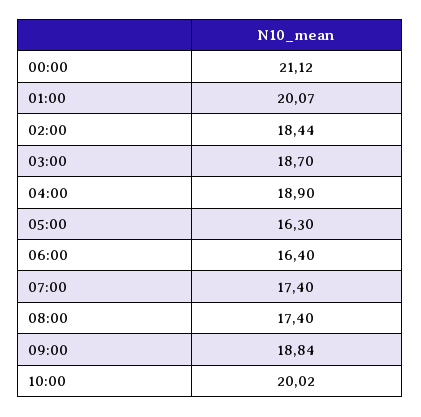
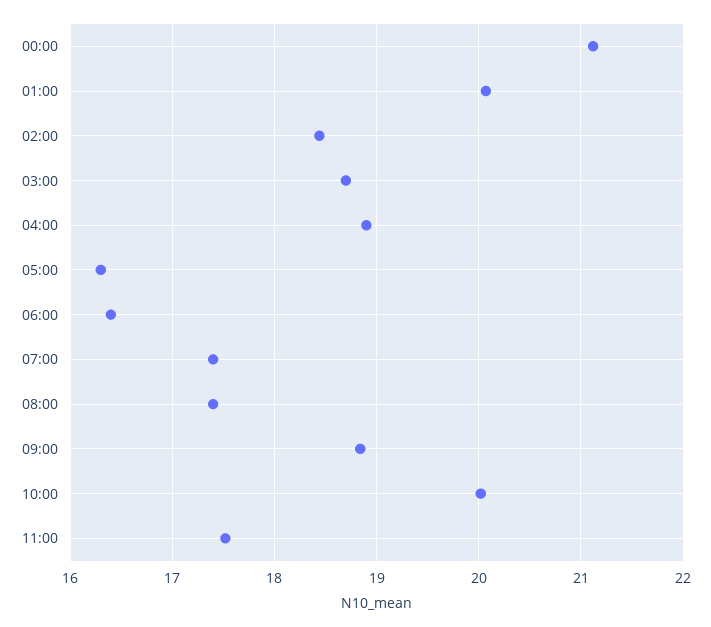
11:00: none -> 17.5

